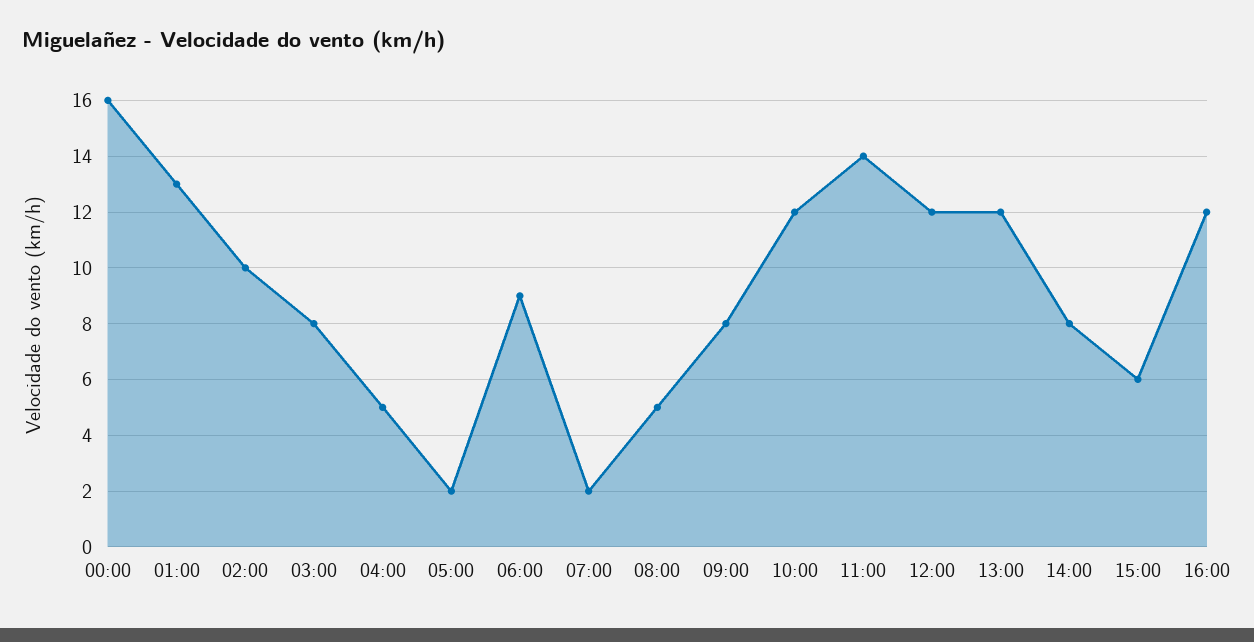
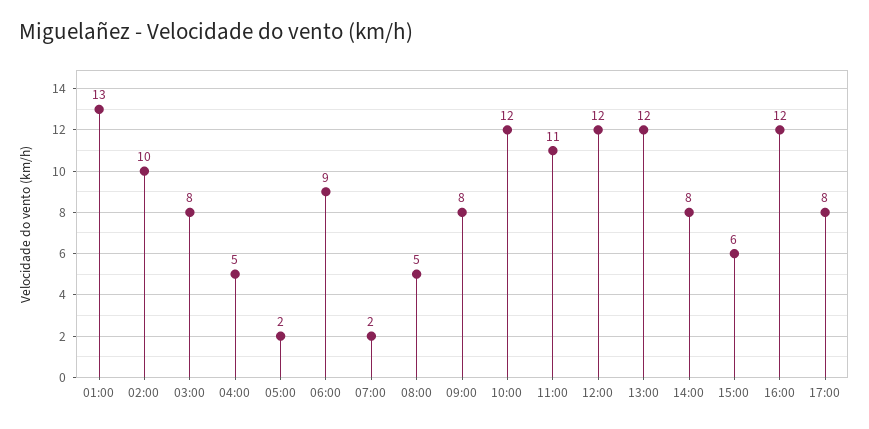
00:00: 16 -> none
11:00: 14 -> 11
17:00: none -> 8

